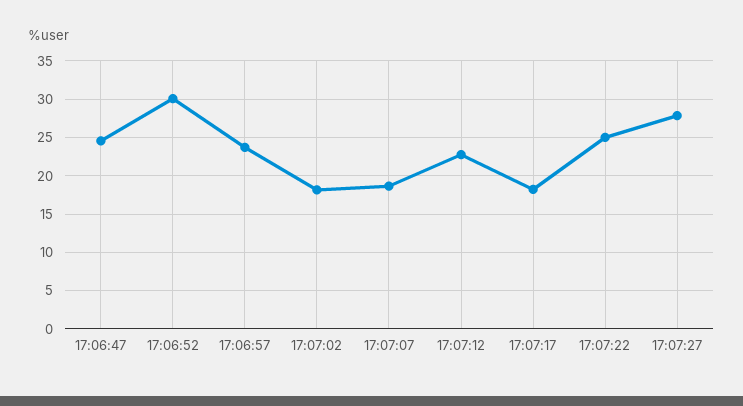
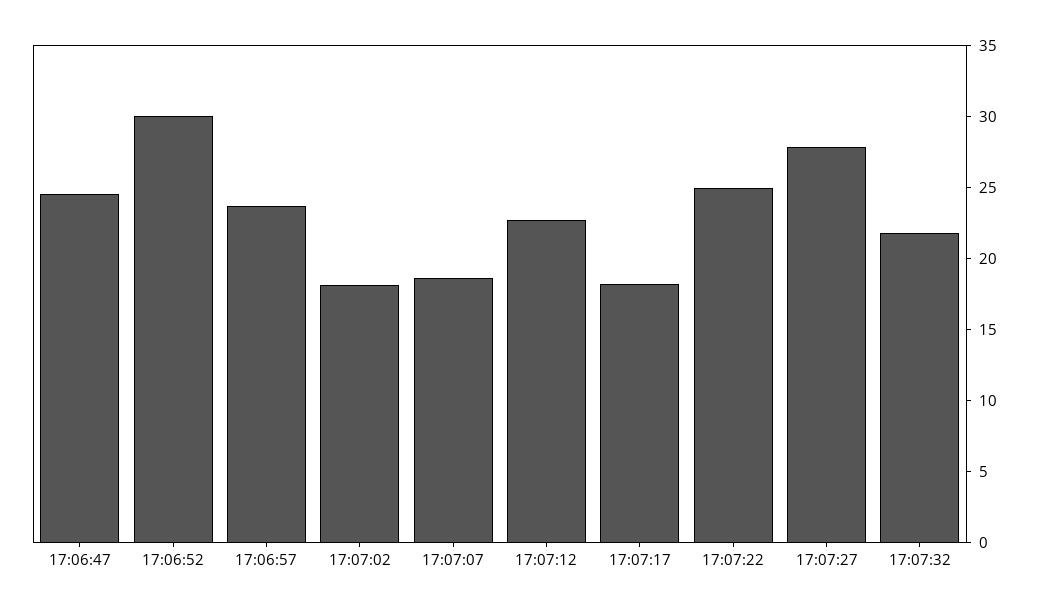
17:07:32: none -> 22

